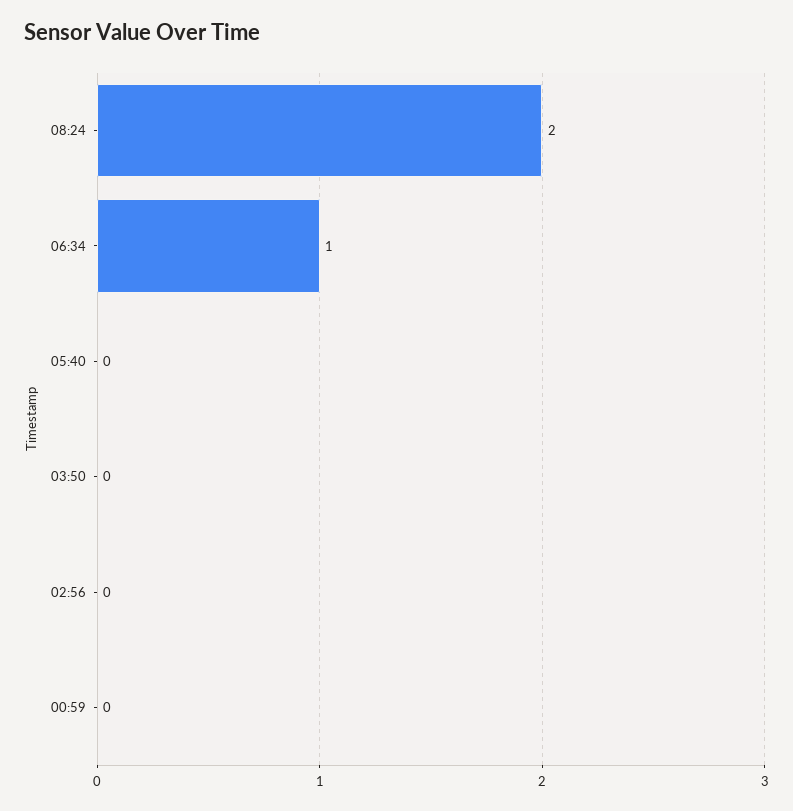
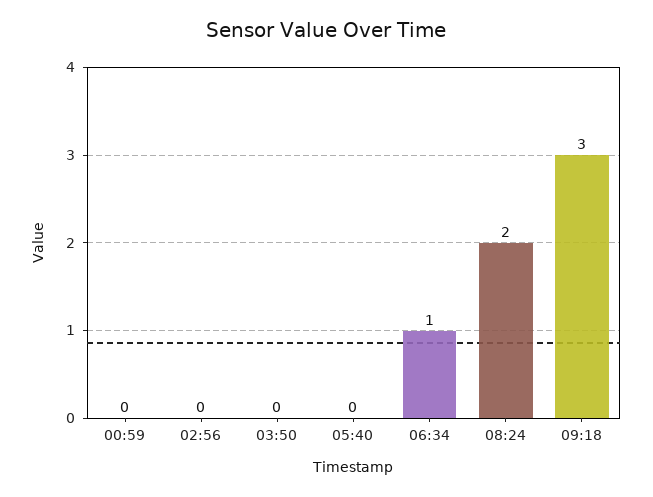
09:18: none -> 3

